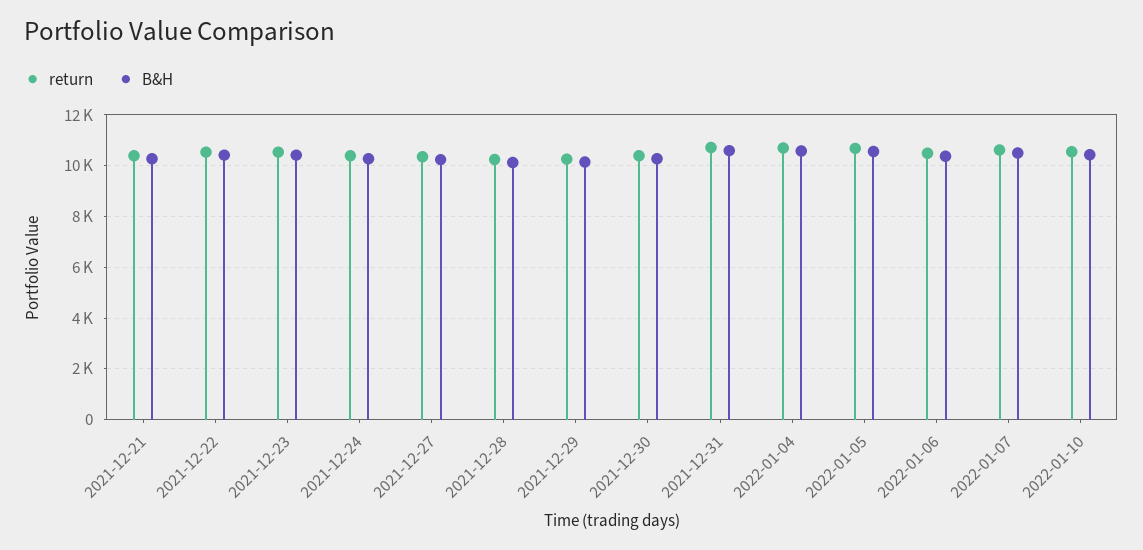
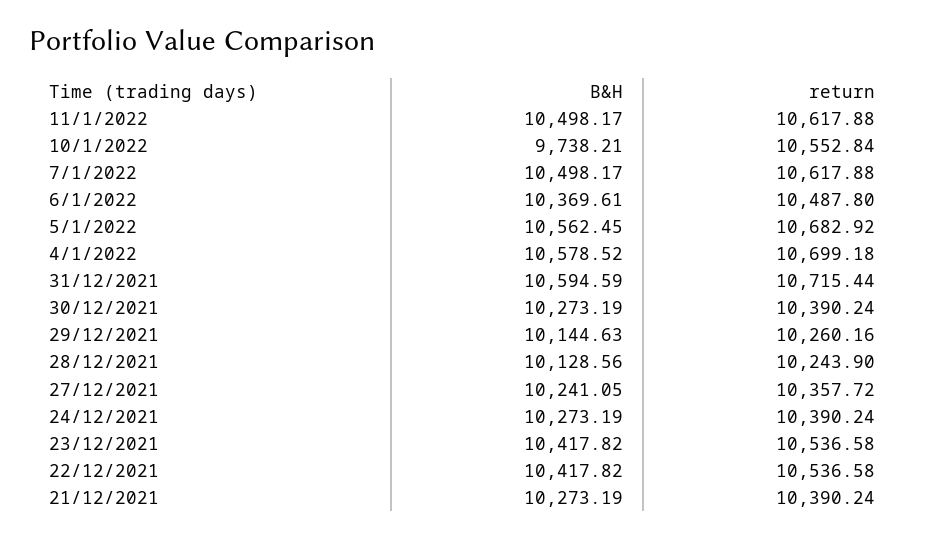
B&H, 2022-01-10: 10500 -> 9738.21
B&H, 11/1/2022: none -> 10498.17
return, 11/1/2022: none -> 10617.88

